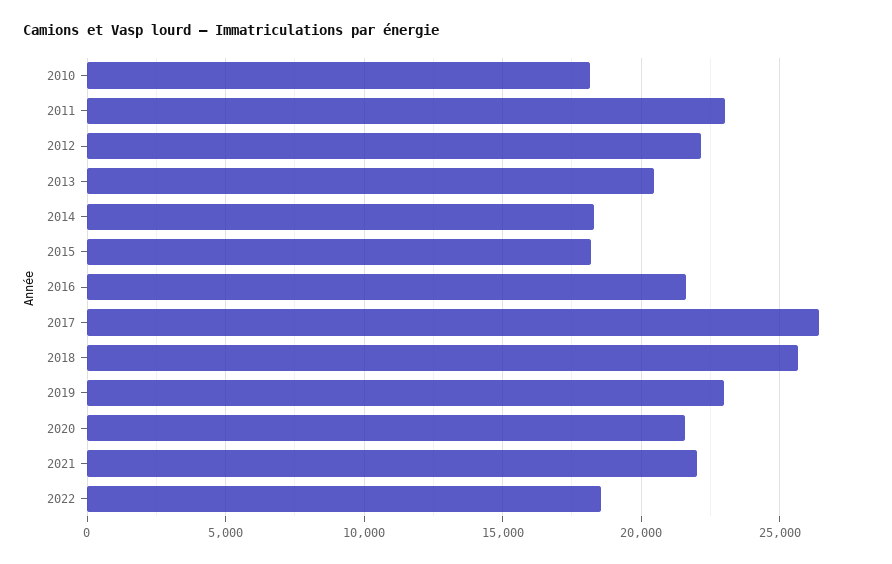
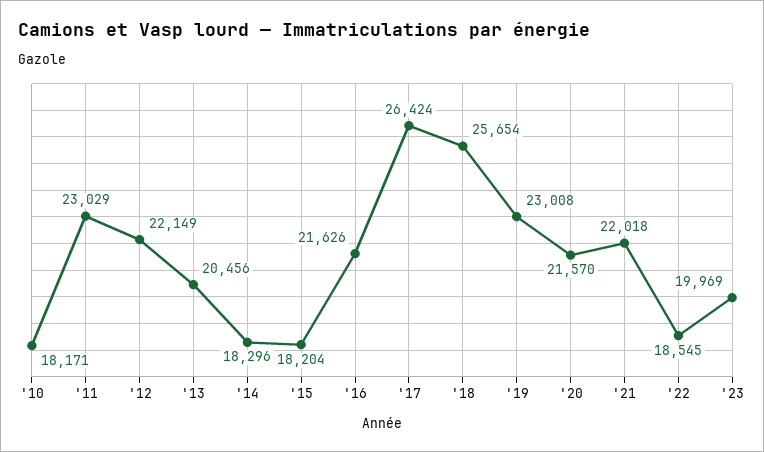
'23: none -> 19969

